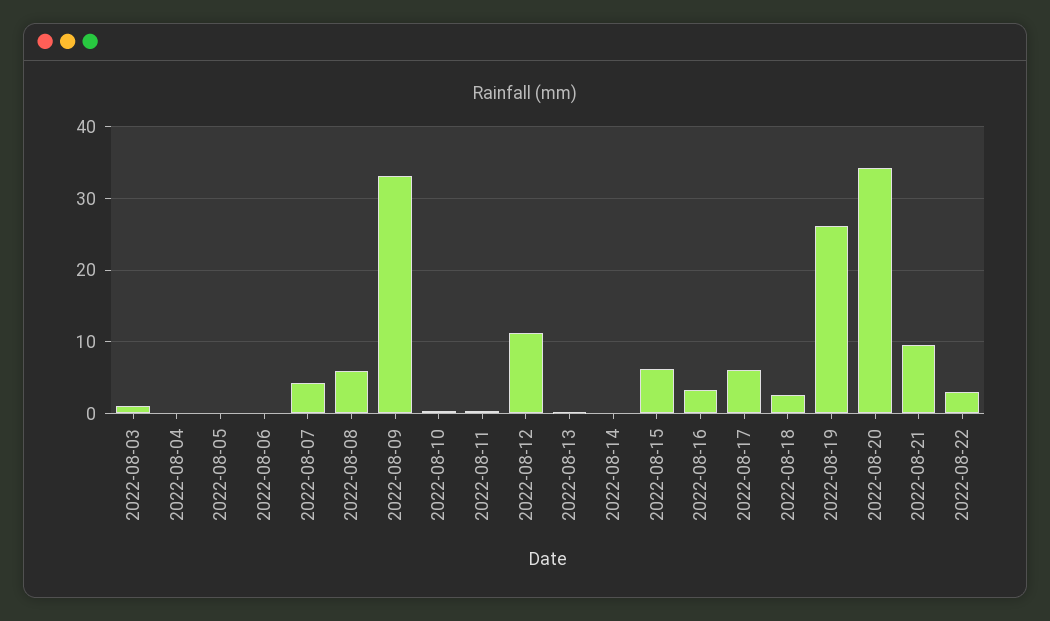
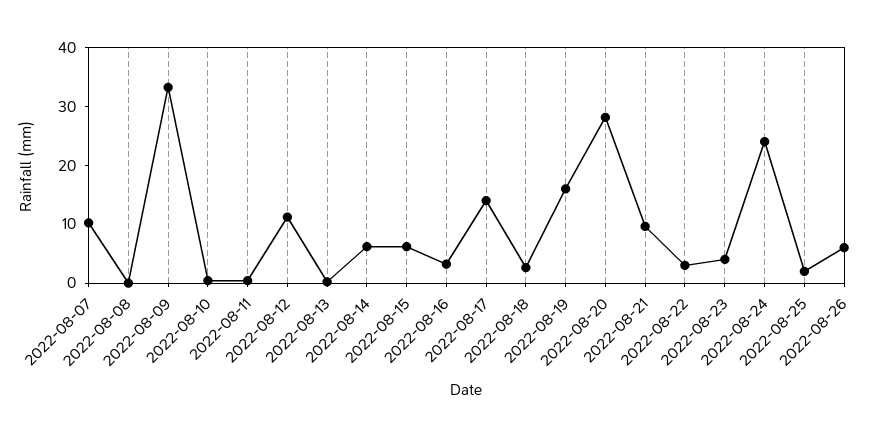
2022-08-03: 1 -> none
2022-08-04: 0 -> none
2022-08-05: 0 -> none
2022-08-06: 0 -> none
2022-08-07: 4 -> 10
2022-08-08: 6 -> 0
2022-08-14: 0 -> 6
2022-08-17: 6 -> 14
2022-08-19: 26 -> 16
2022-08-20: 34 -> 28
2022-08-23: none -> 4
2022-08-24: none -> 24
2022-08-25: none -> 2
2022-08-26: none -> 6

